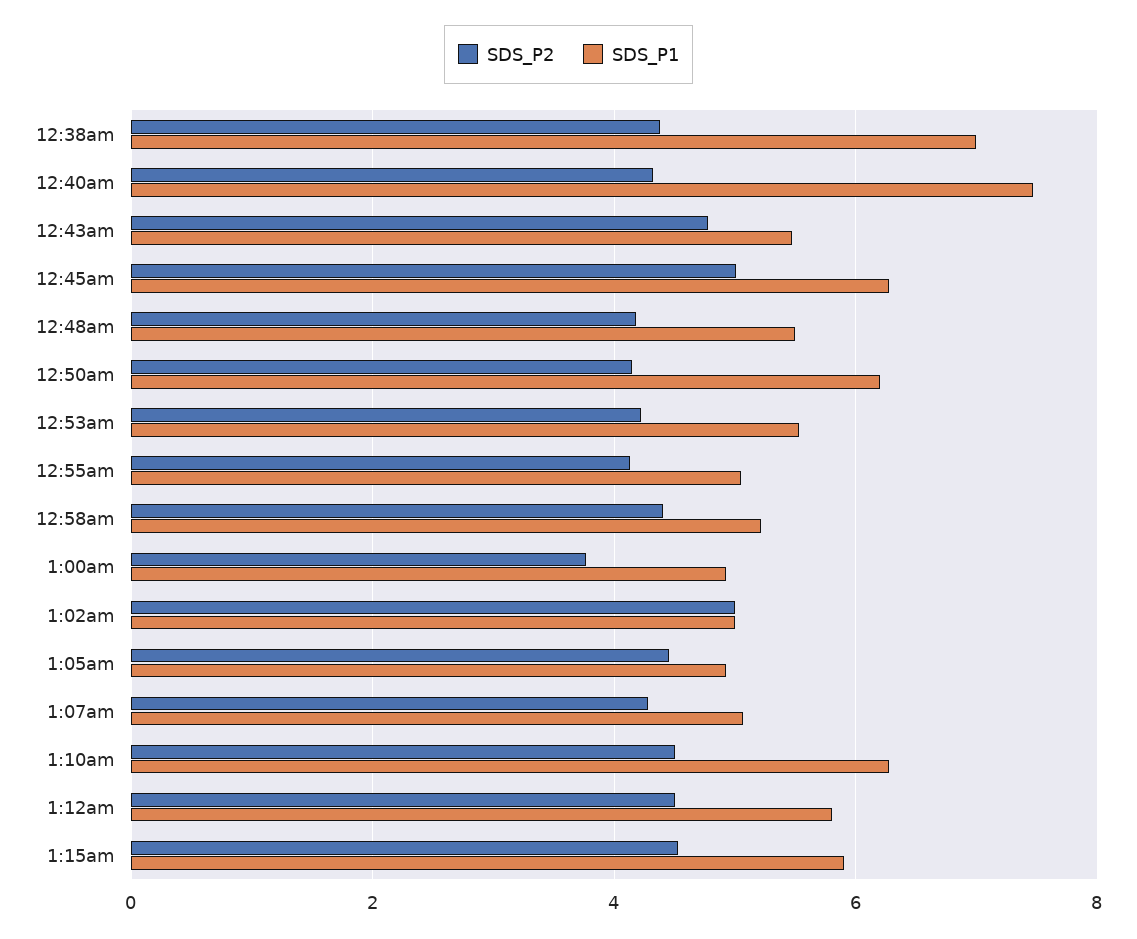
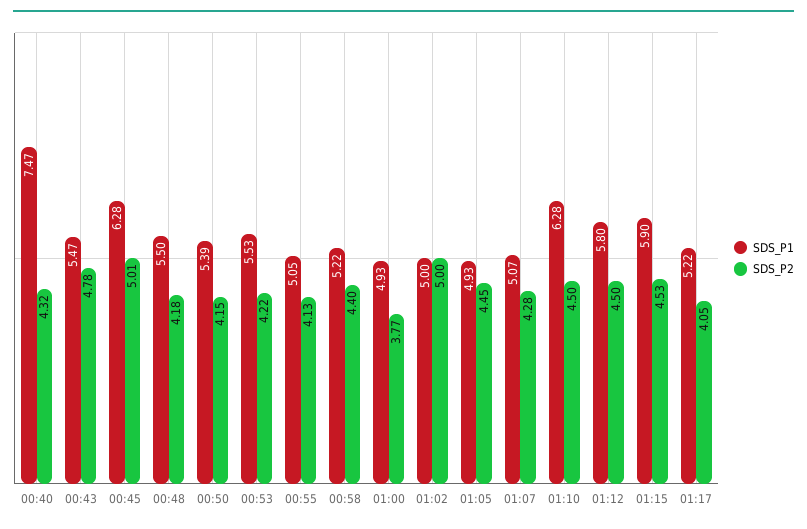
SDS_P2, 12:38am: 4.4 -> none
SDS_P1, 12:38am: 7 -> none
SDS_P1, 12:50am: 6.2 -> 5.39
SDS_P1, 01:17: none -> 5.22
SDS_P2, 01:17: none -> 4.05

